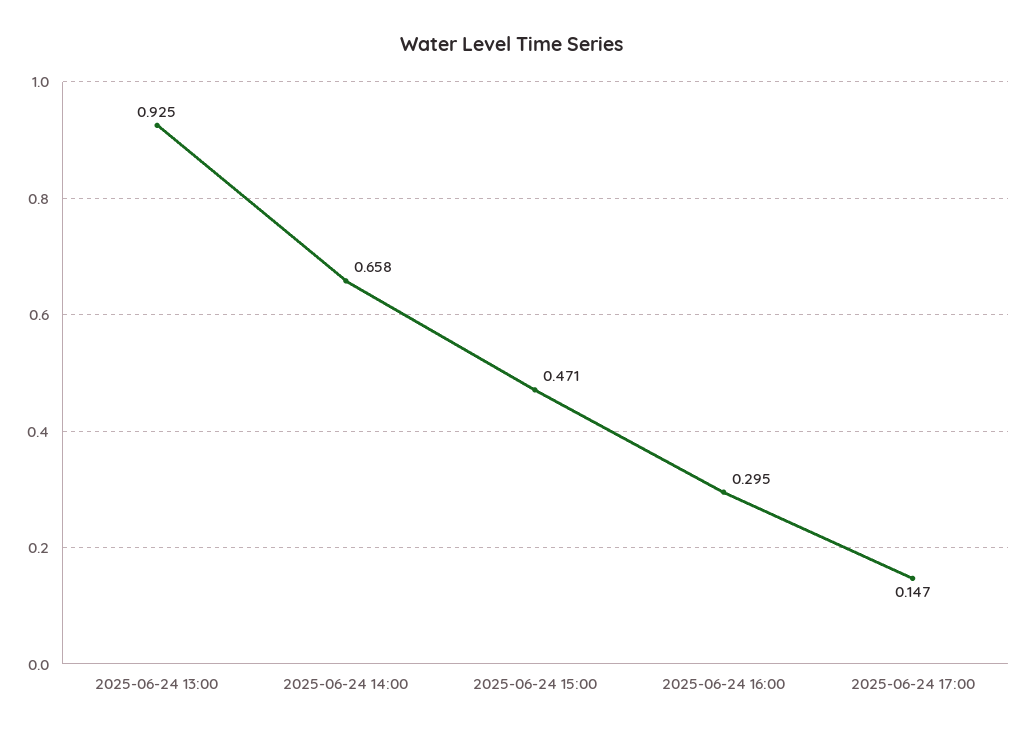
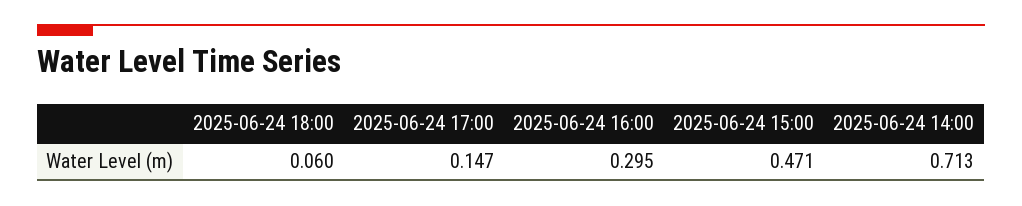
2025-06-24 13:00: 0.925 -> none
2025-06-24 14:00: 0.658 -> 0.713
2025-06-24 18:00: none -> 0.06

